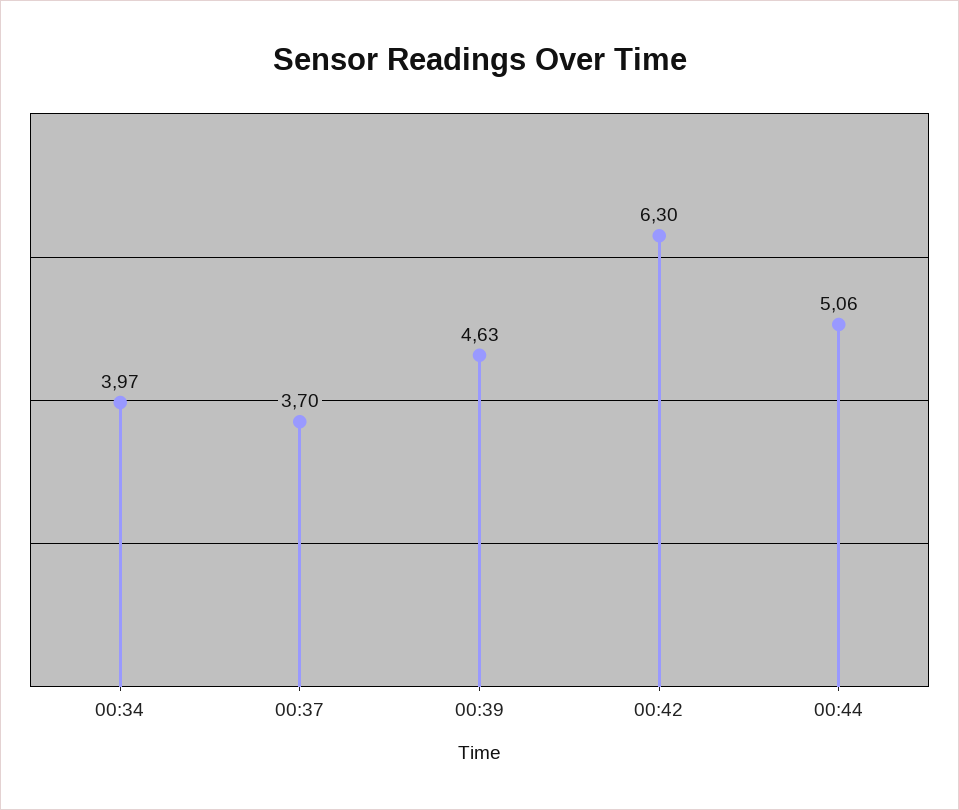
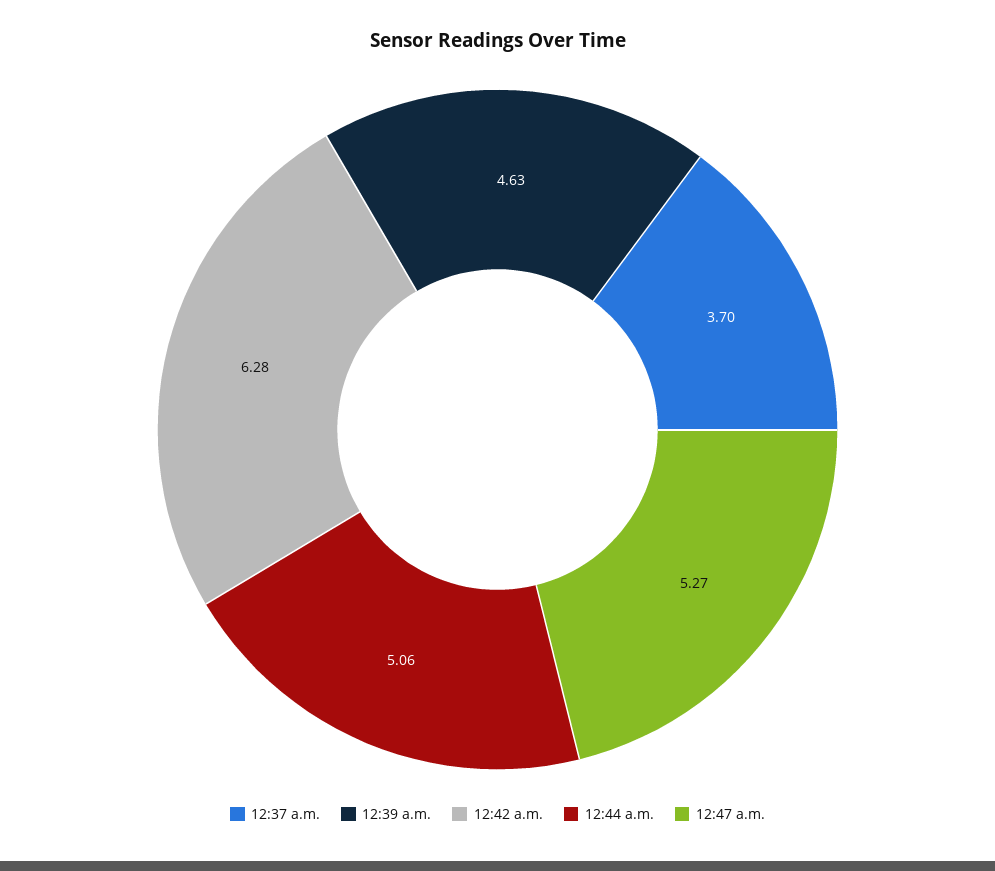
00:34: 3.97 -> none
00:42: 6.3 -> 6.28
12:47 a.m.: none -> 5.27

